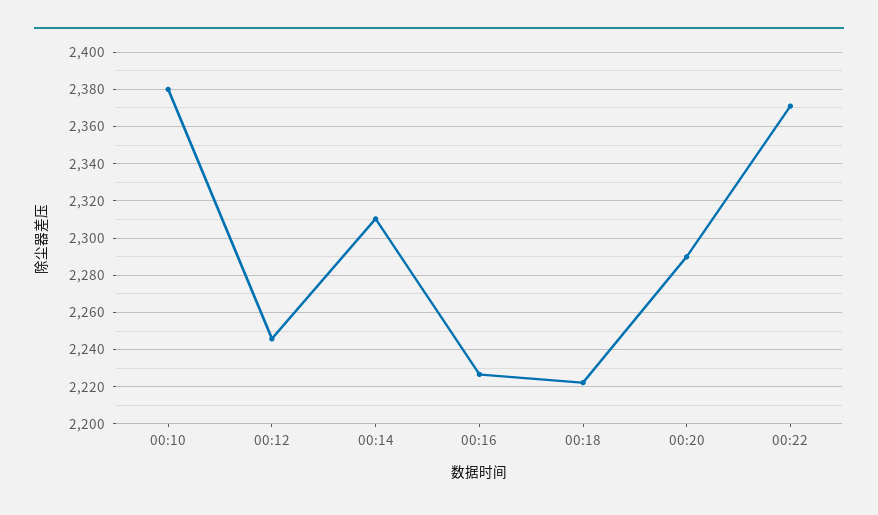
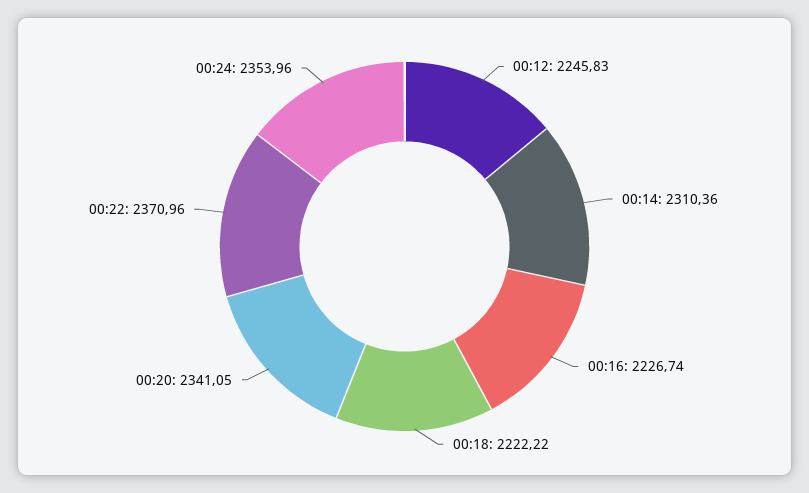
00:10: 2380 -> none
00:20: 2290 -> 2341.05
00:24: none -> 2353.96

